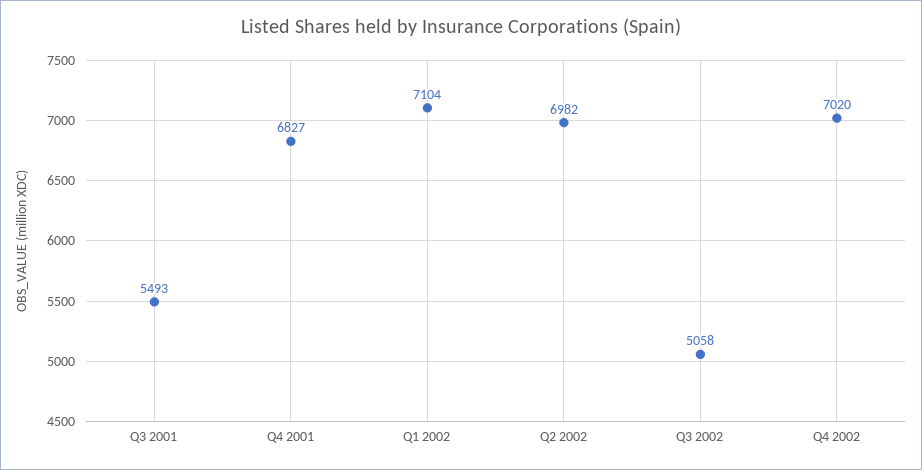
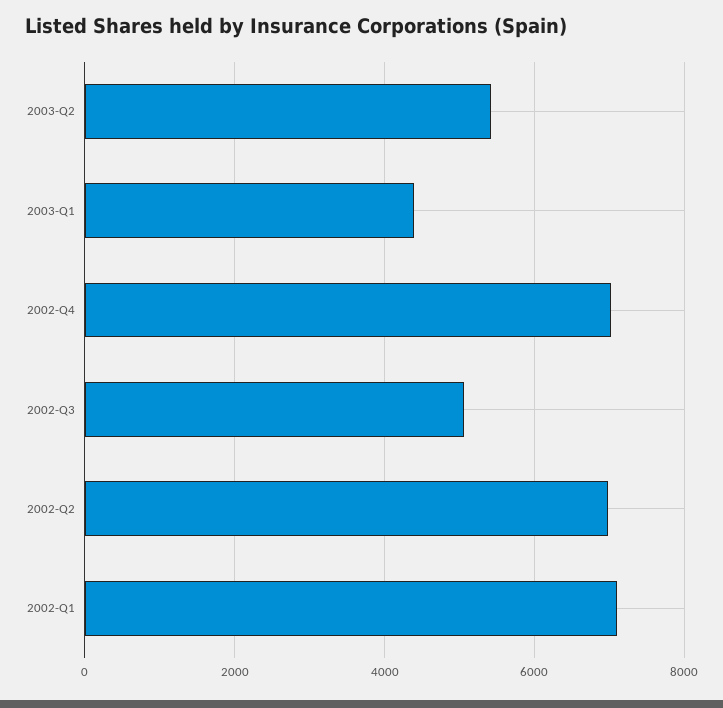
Q3 2001: 5493 -> none
Q4 2001: 6827 -> none
2003-Q2: none -> 5400
2003-Q1: none -> 4400

